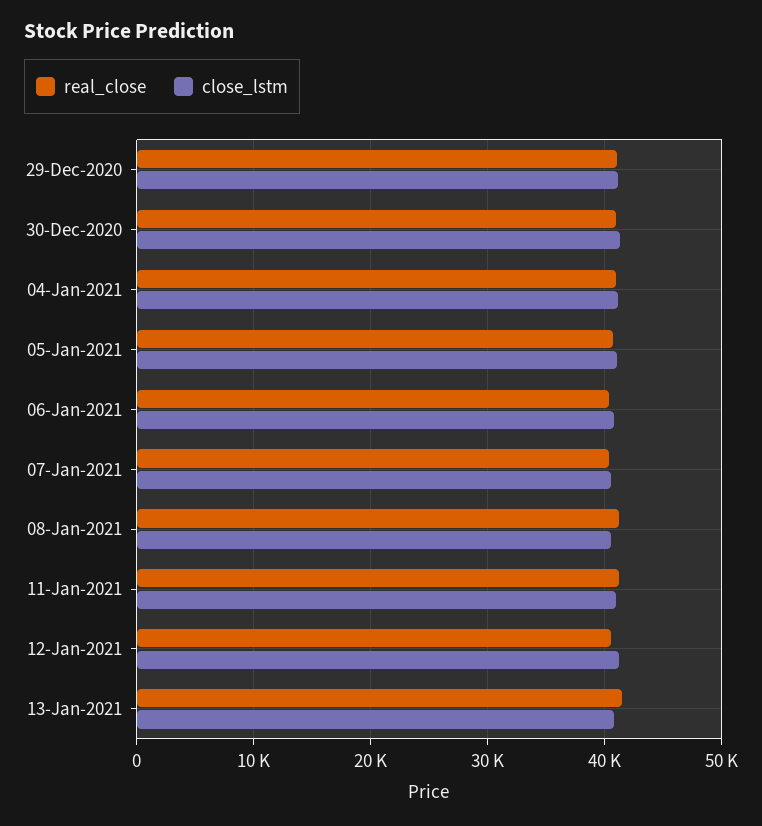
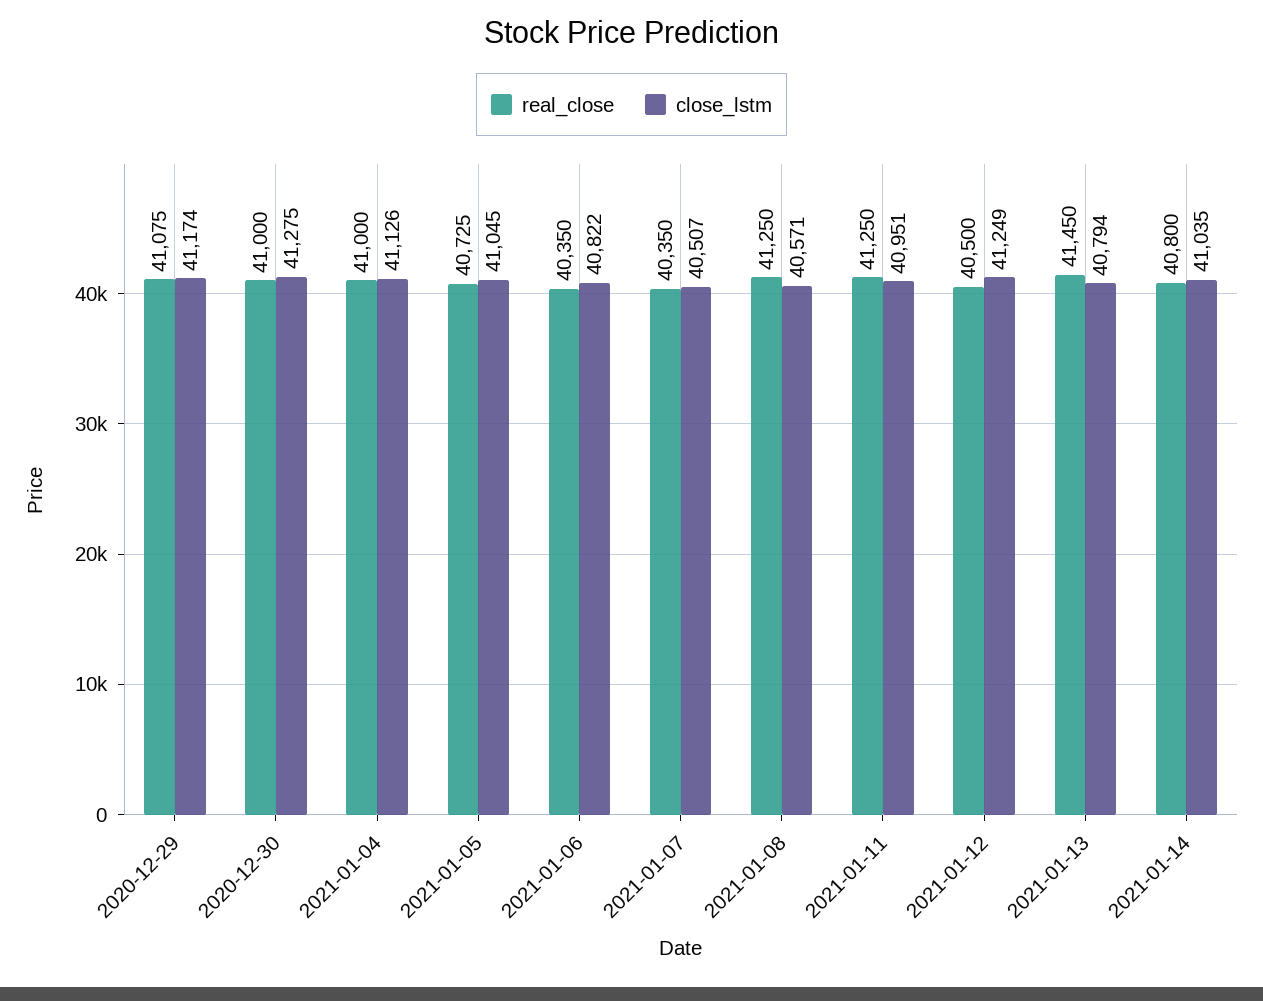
real_close, 2021-01-14: none -> 40800
close_lstm, 2021-01-14: none -> 41035

